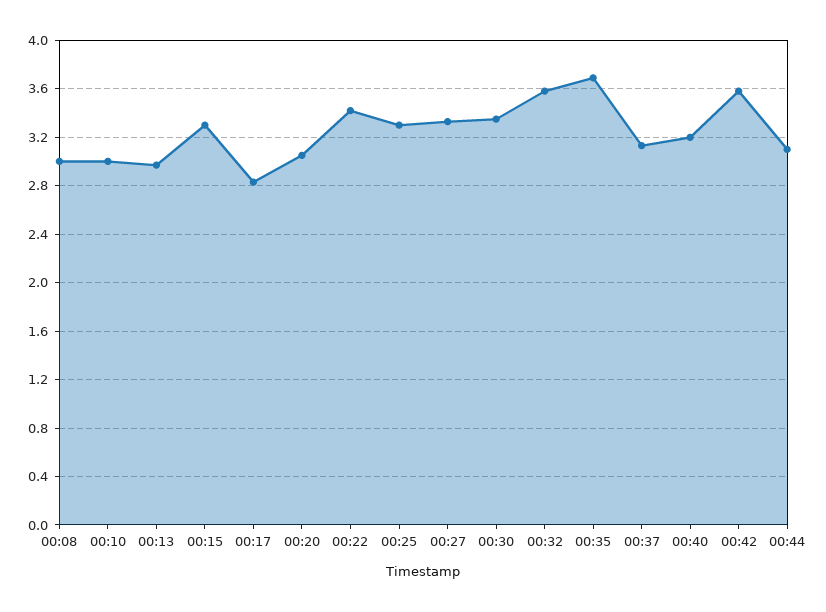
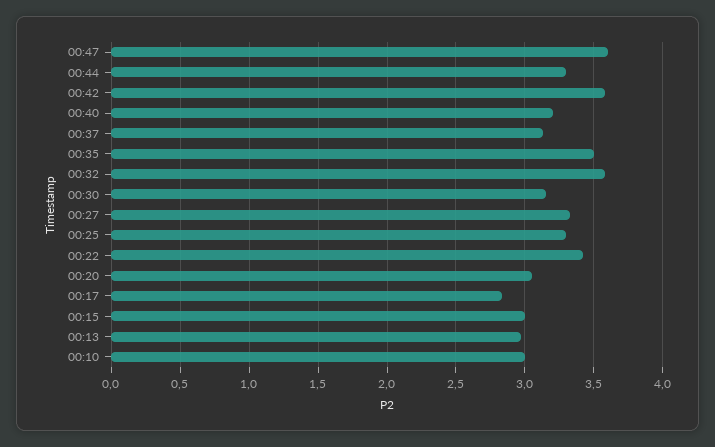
00:08: 3 -> none
00:15: 3.3 -> 3
00:30: 3.35 -> 3.15
00:35: 3.7 -> 3.5
00:44: 3.1 -> 3.3
00:47: none -> 3.6

